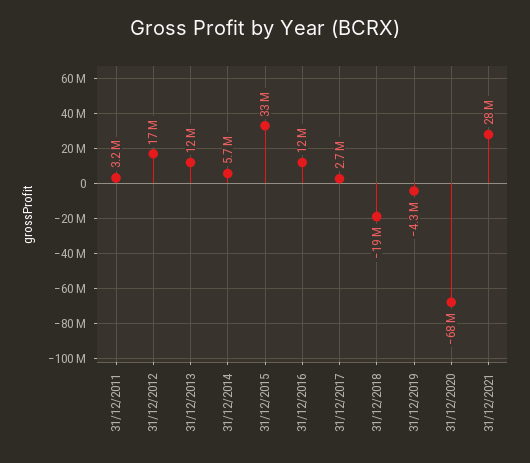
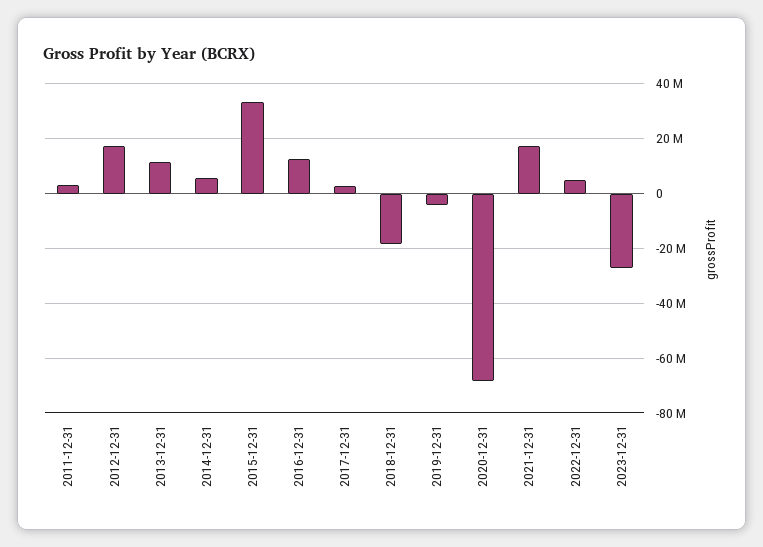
31/12/2021: 28000000 -> 17500000
2022-12-31: none -> 5000000
2023-12-31: none -> -27500000

